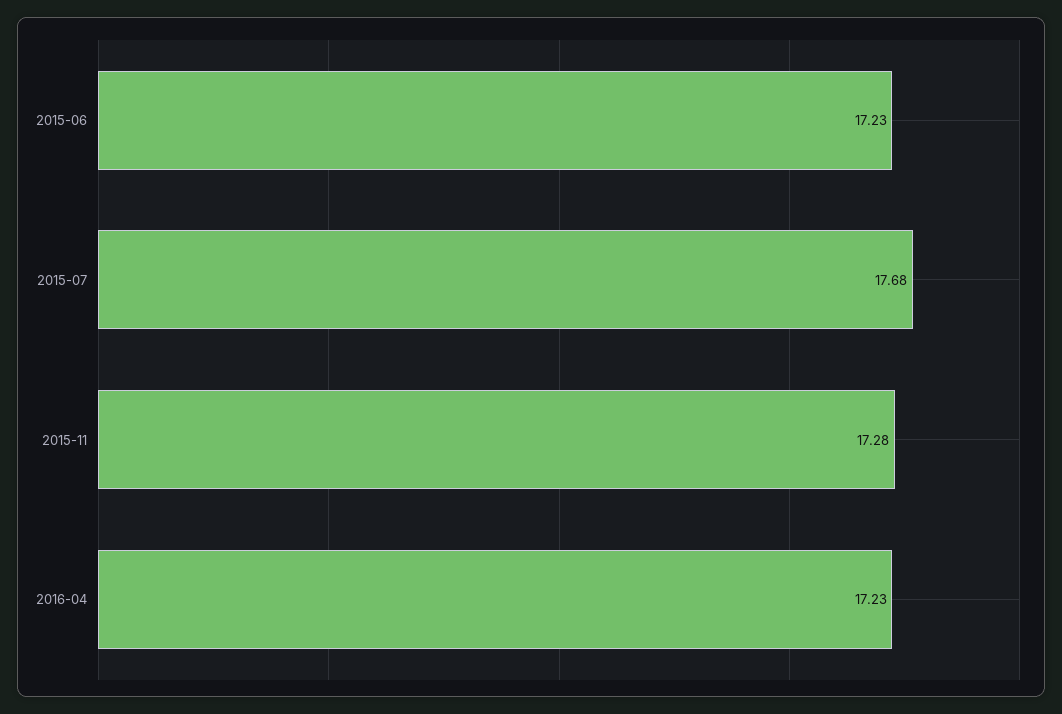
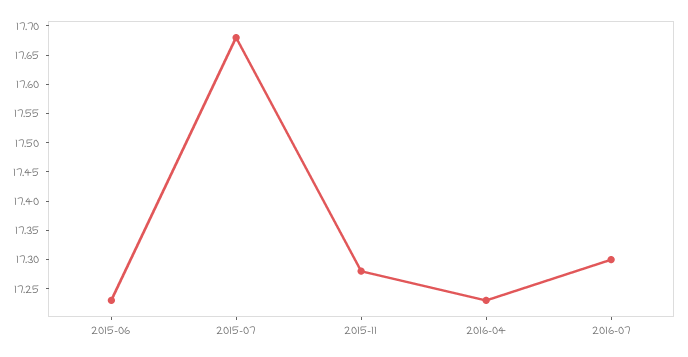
2016-07: none -> 17.3

